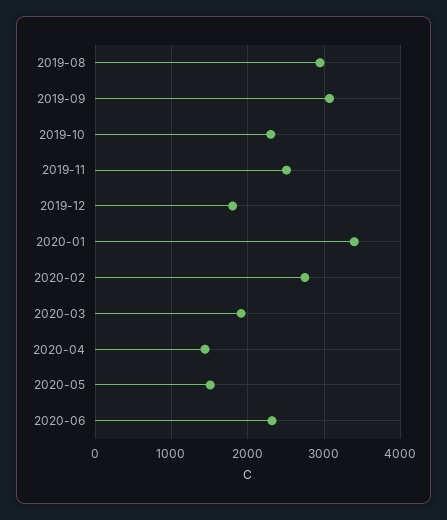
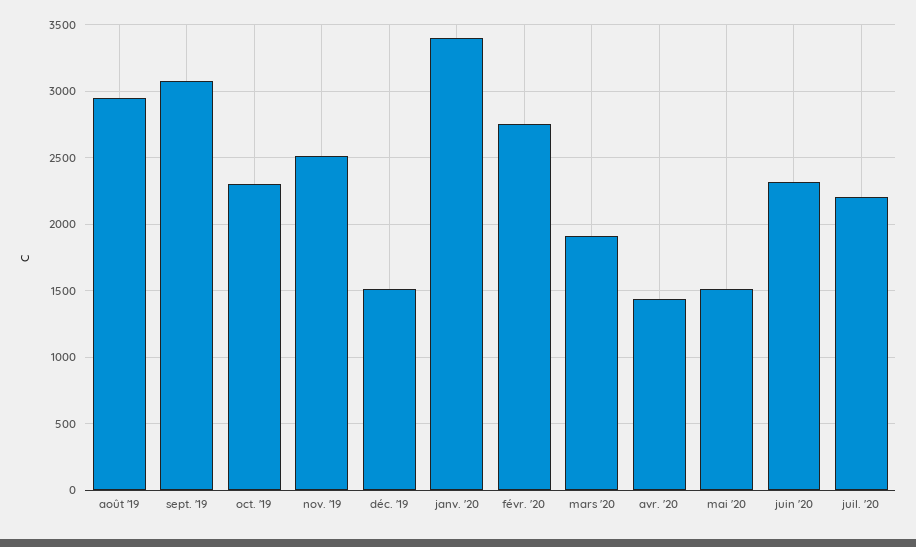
2019-12: 1800 -> 1500
juil. '20: none -> 2200

